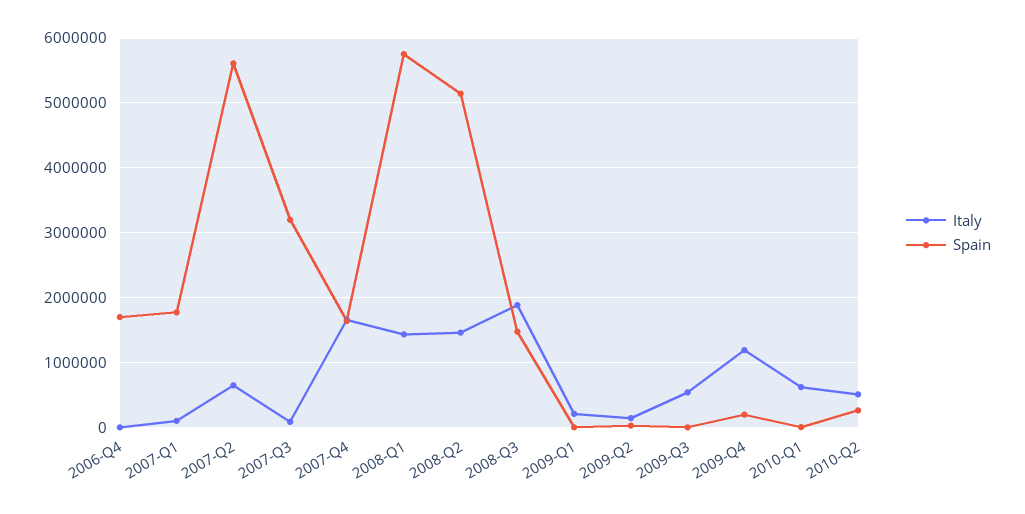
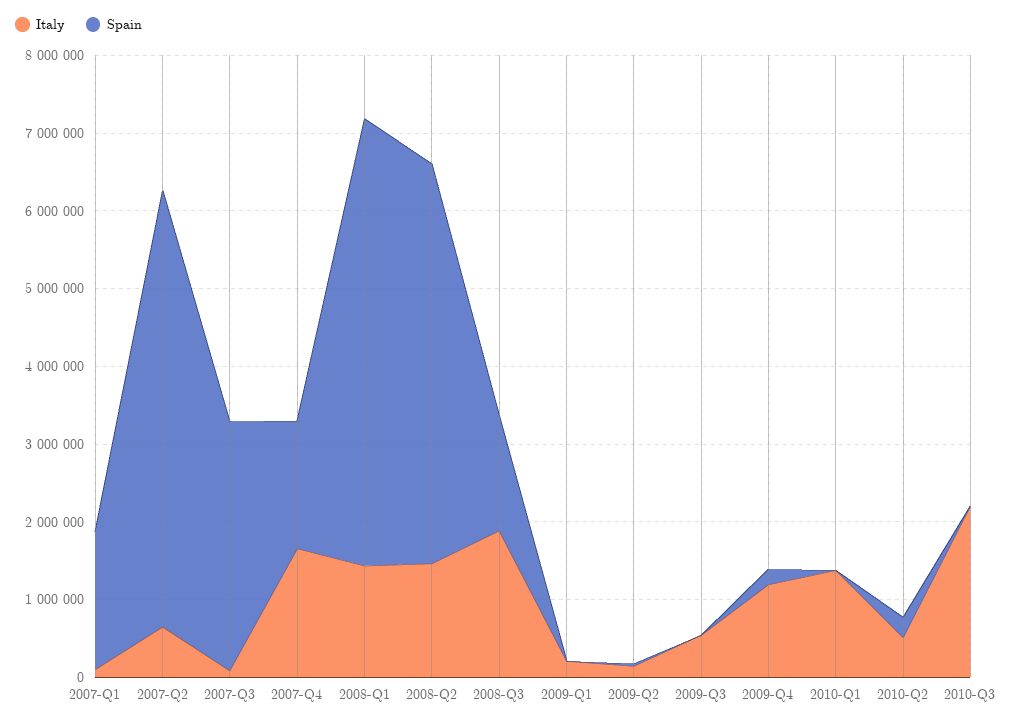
Italy, 2006-Q4: 0 -> none
Spain, 2006-Q4: 1700000 -> none
Italy, 2010-Q1: 600000 -> 1400000
Italy, 2010-Q3: none -> 2200000
Spain, 2010-Q3: none -> 0

